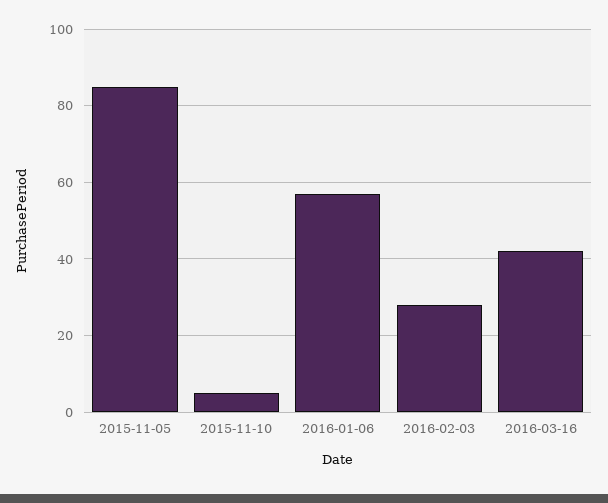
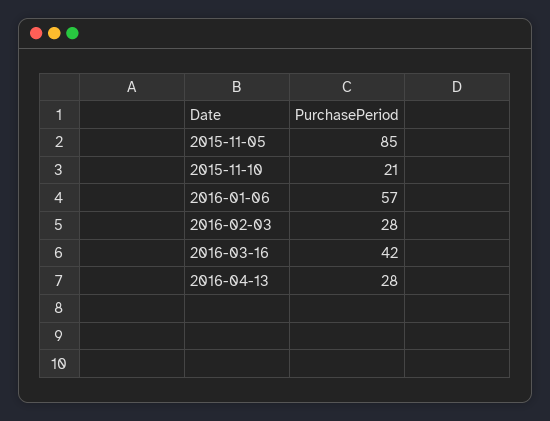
2015-11-10: 5 -> 21
2016-04-13: none -> 28

